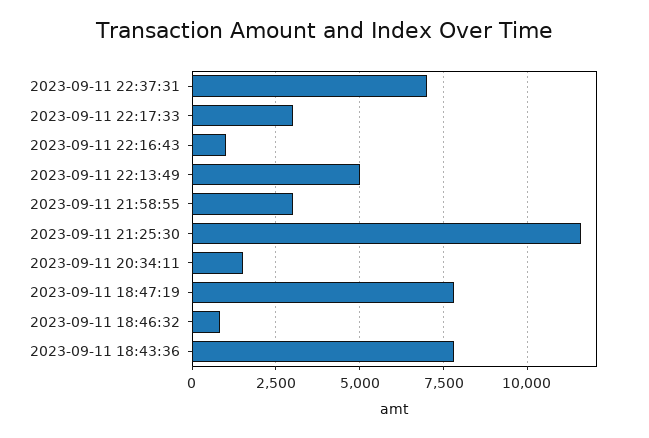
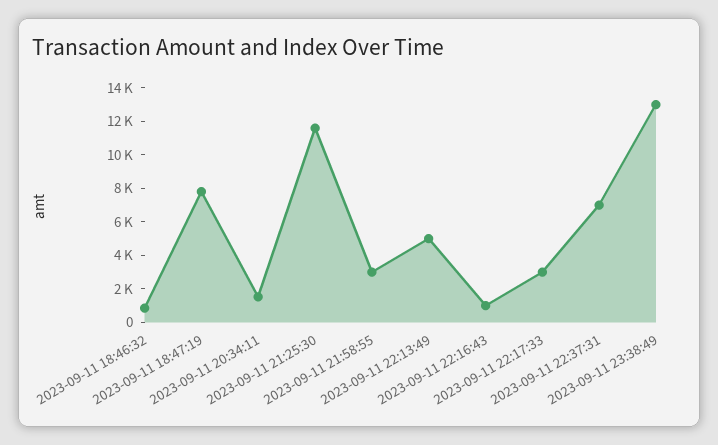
2023-09-11 18:43:36: 7750 -> none
2023-09-11 23:38:49: none -> 13000

